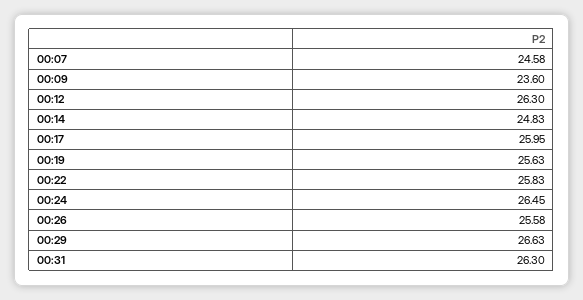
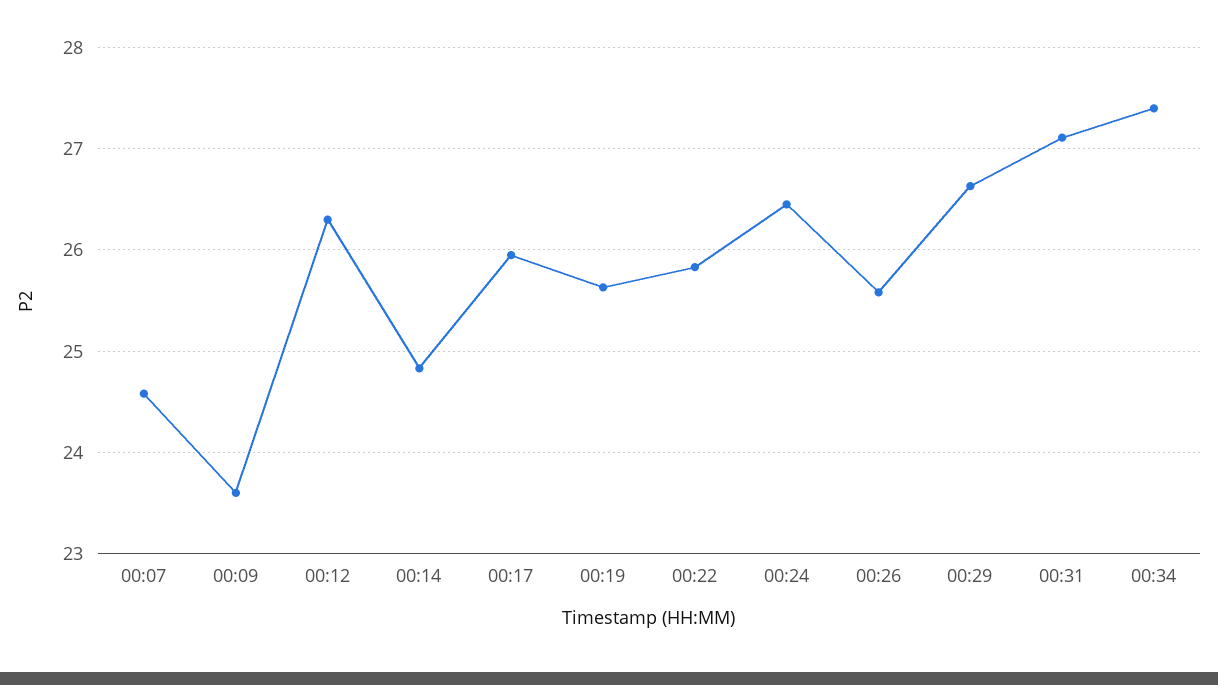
00:31: 26.3 -> 27.1
00:34: none -> 27.4

